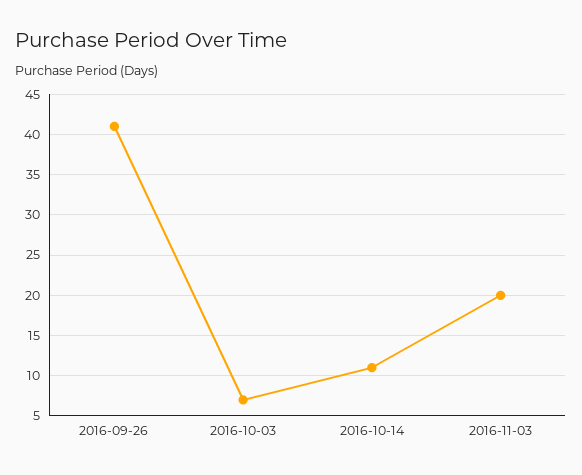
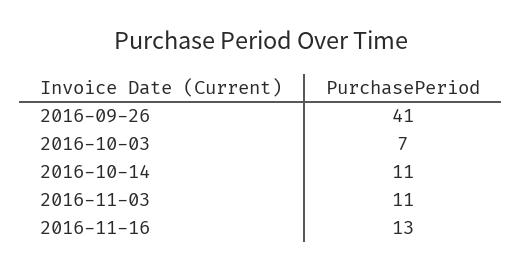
2016-11-03: 20 -> 11
2016-11-16: none -> 13

